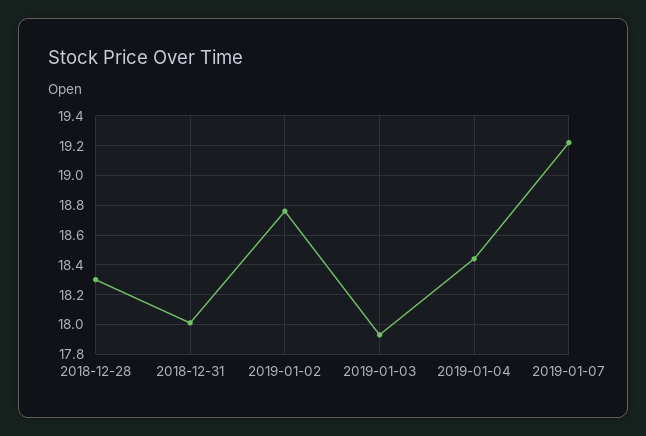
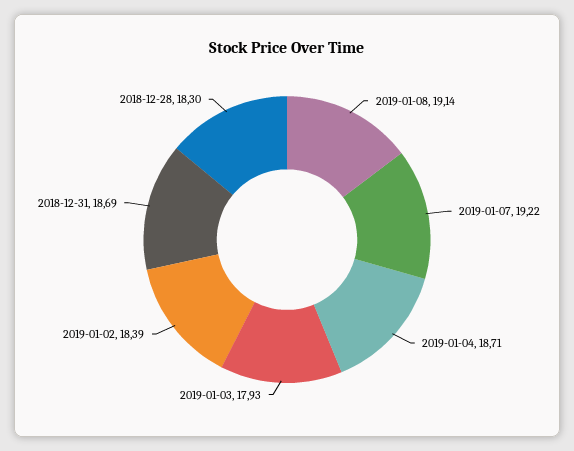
2018-12-31: 18 -> 18.69
2019-01-02: 18.75 -> 18.39
2019-01-04: 18.45 -> 18.71
2019-01-08: none -> 19.14

